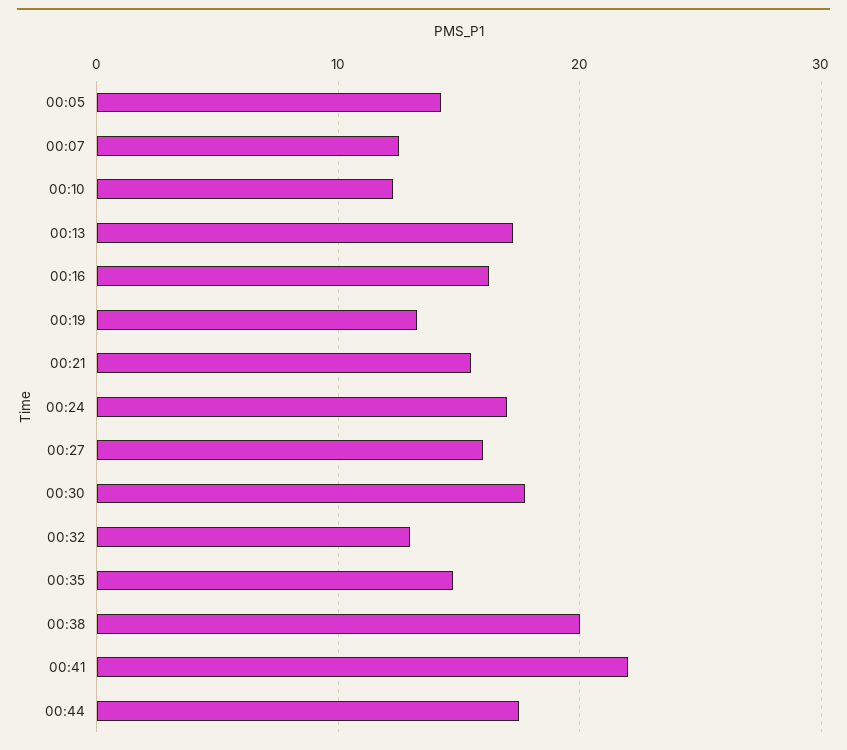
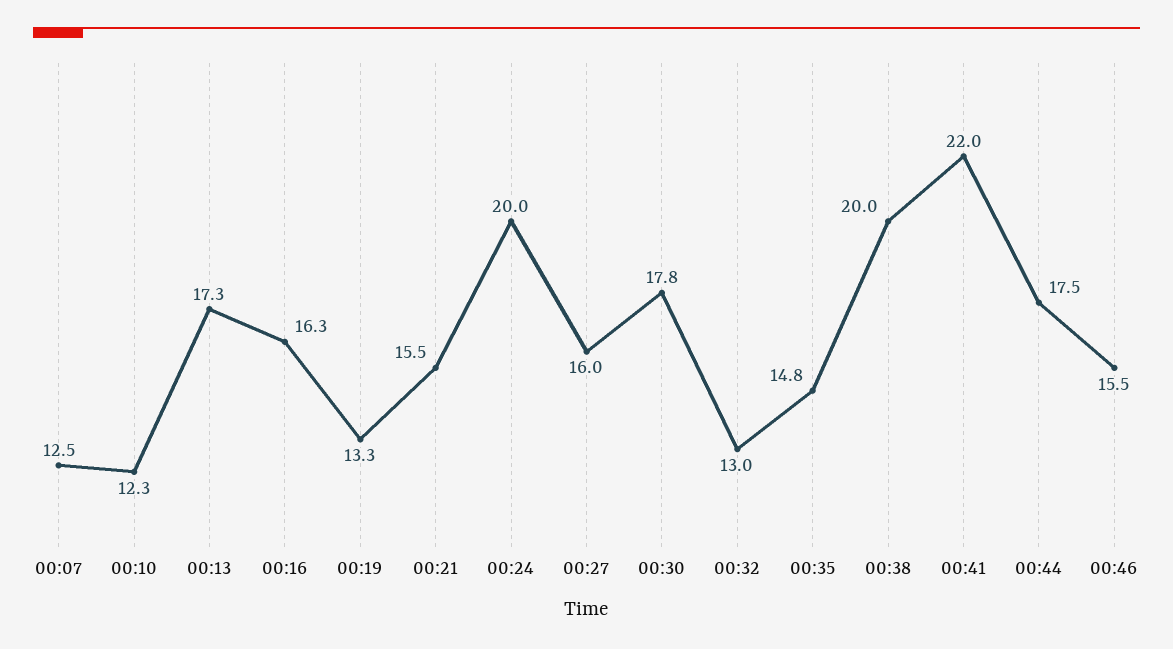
00:05: 14 -> none
00:24: 17 -> 20
00:46: none -> 15.5

